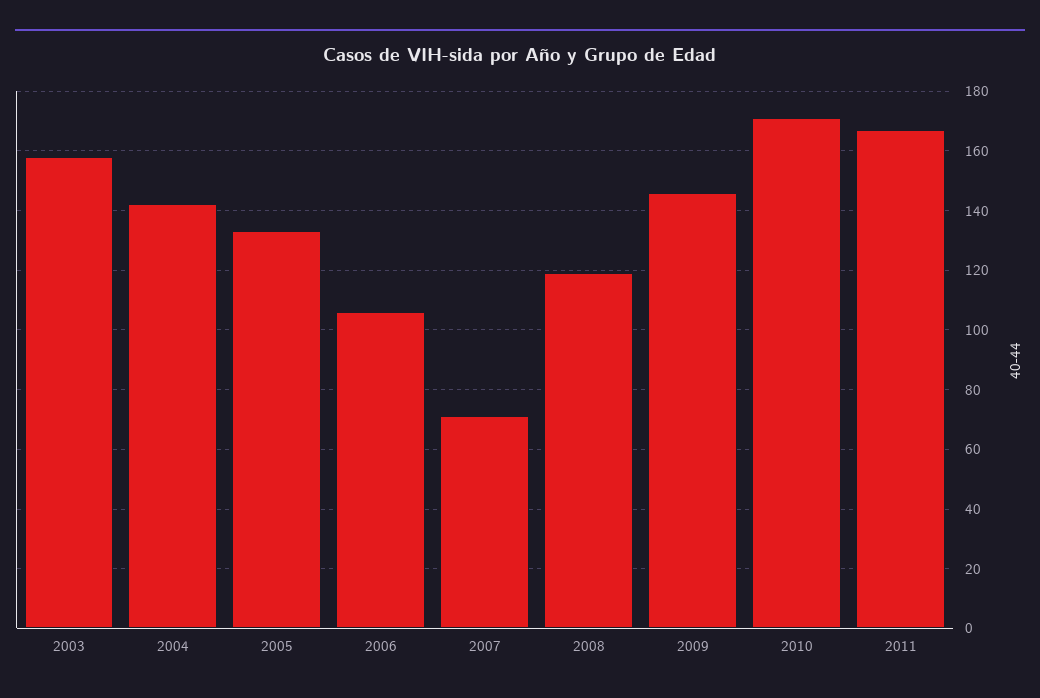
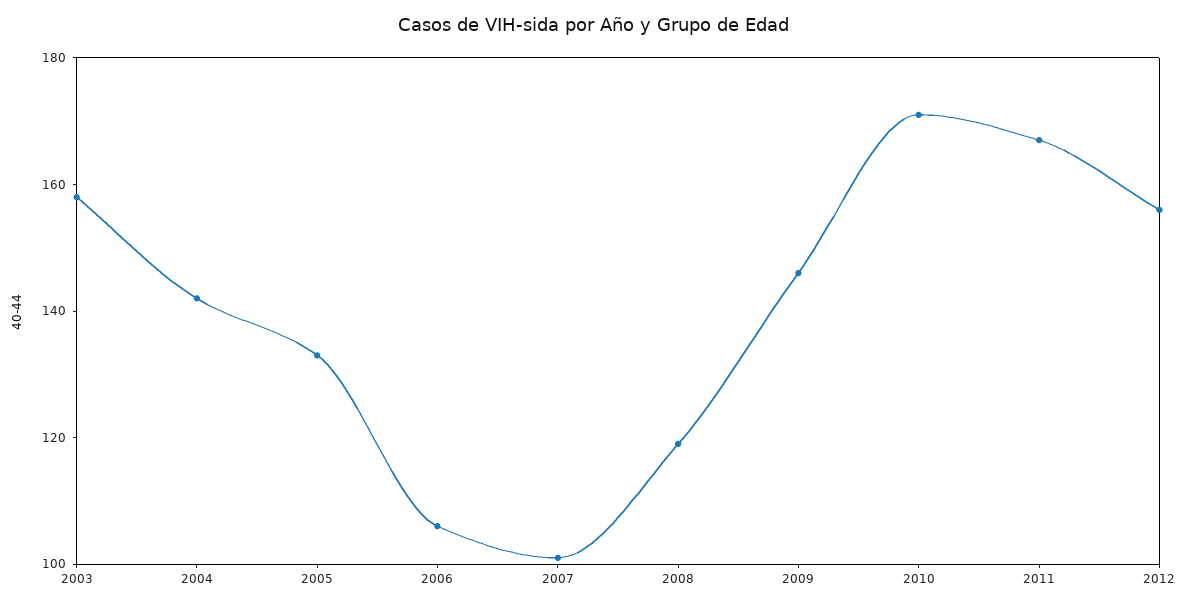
2007: 70 -> 100
2012: none -> 155

